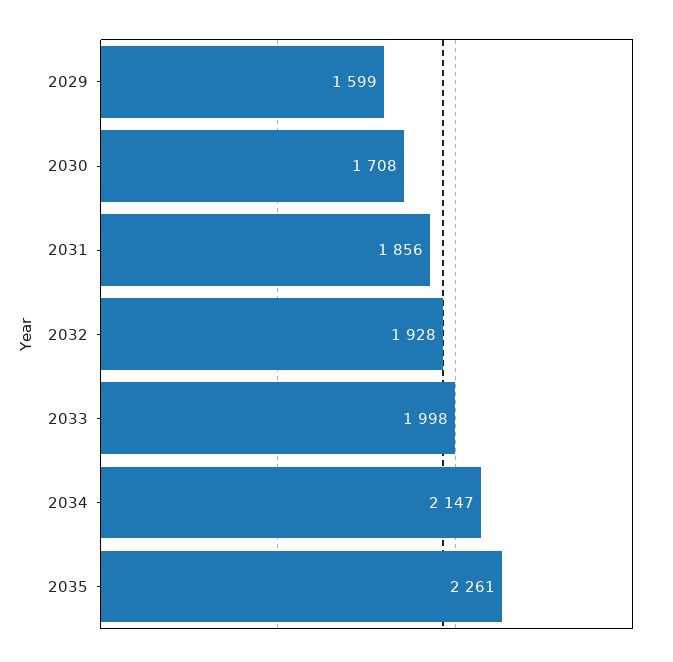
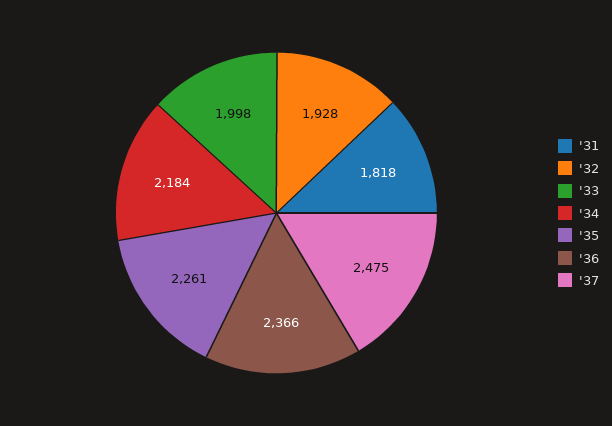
2029: 1599 -> none
2030: 1708 -> none
2031: 1856 -> 1818
2034: 2147 -> 2184
'36: none -> 2366
'37: none -> 2475

